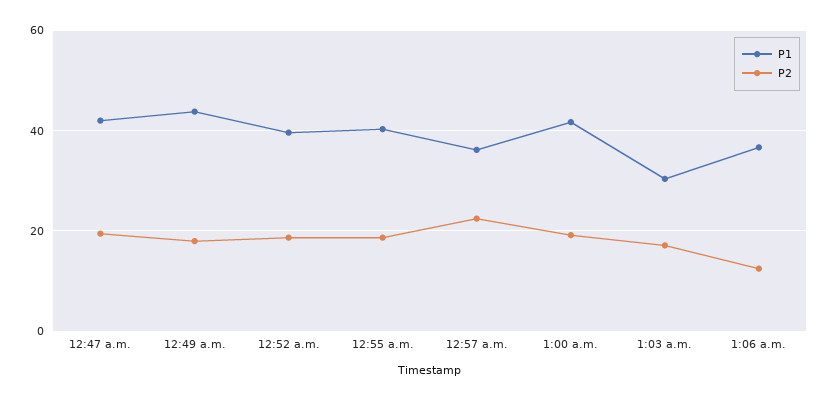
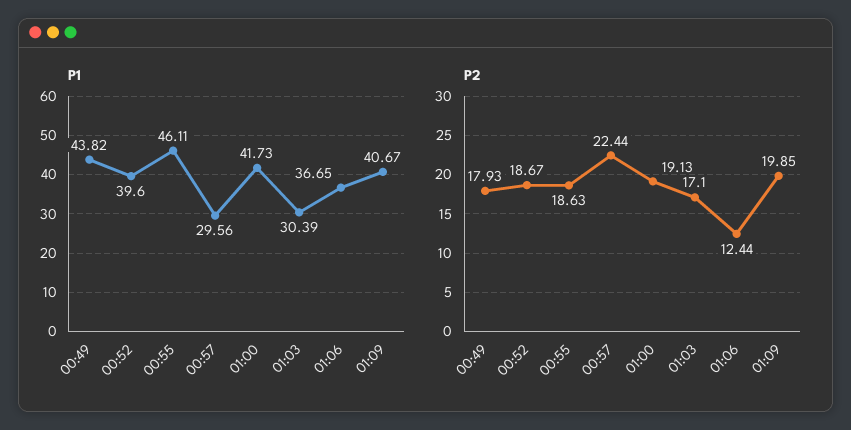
P1, 12:47 a.m.: 42 -> none
P2, 12:47 a.m.: 20 -> none
P1, 12:55 a.m.: 40 -> 46.11
P1, 12:57 a.m.: 36 -> 29.56
P1, 01:09: none -> 40.67
P2, 01:09: none -> 19.85

